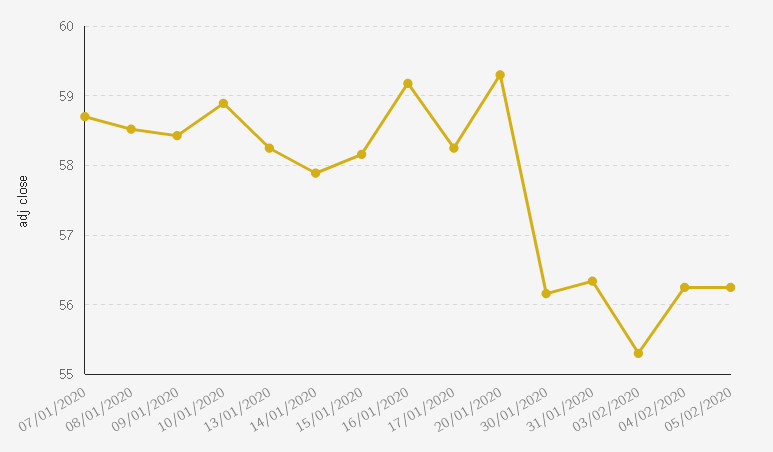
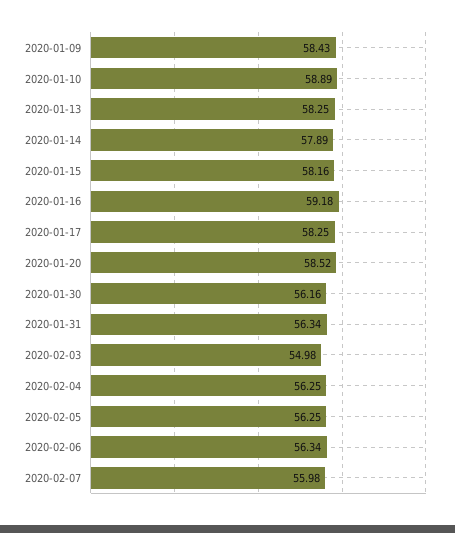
07/01/2020: 58.7 -> none
08/01/2020: 58.5 -> none
20/01/2020: 59.3 -> 58.52
03/02/2020: 55.3 -> 54.98
2020-02-06: none -> 56.34
2020-02-07: none -> 55.98

